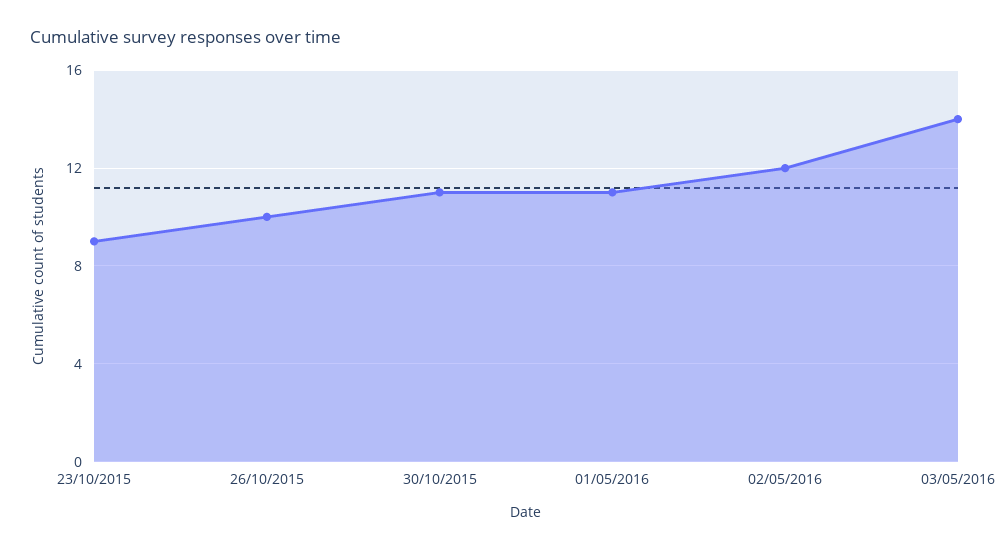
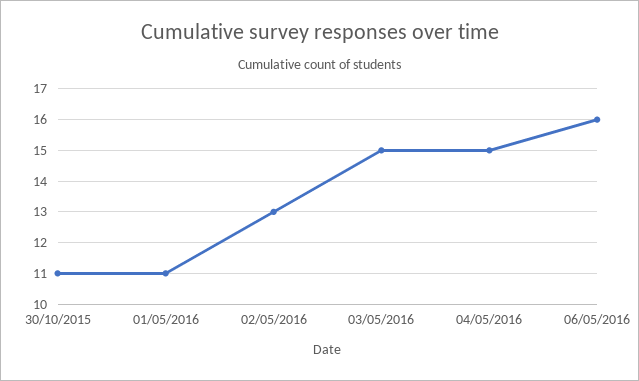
23/10/2015: 9 -> none
26/10/2015: 10 -> none
02/05/2016: 12 -> 13
03/05/2016: 14 -> 15
04/05/2016: none -> 15
06/05/2016: none -> 16

